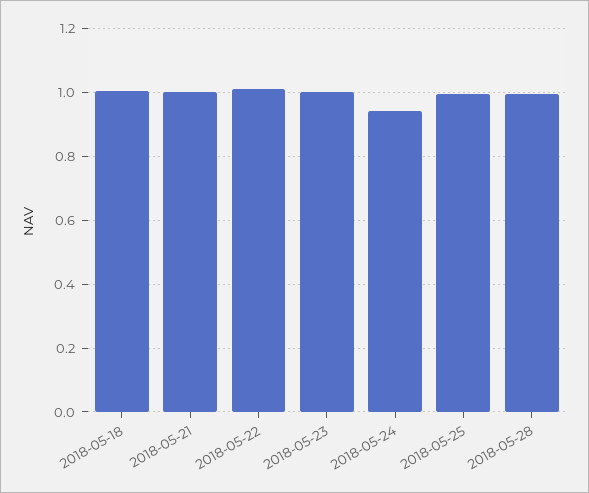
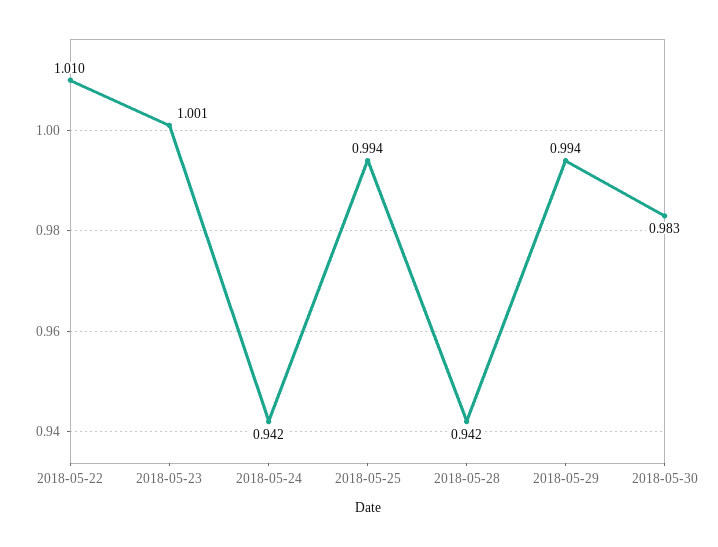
2018-05-18: 1 -> none
2018-05-21: 1 -> none
2018-05-28: 1 -> 0.942
2018-05-29: none -> 0.994
2018-05-30: none -> 0.983

